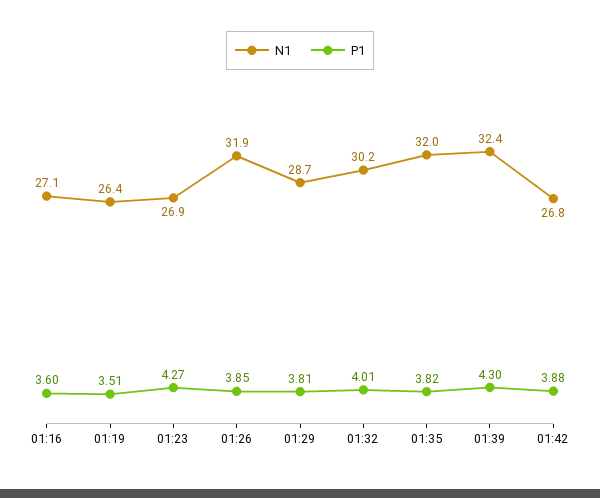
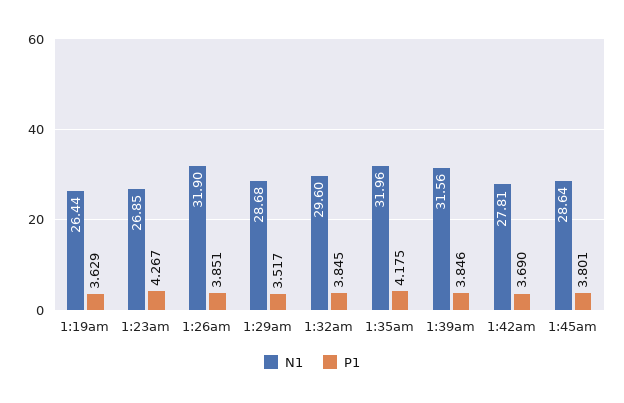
N1, 01:16: 27.1 -> none
P1, 01:16: 3.6 -> none
P1, 01:19: 3.51 -> 3.629
P1, 01:29: 3.81 -> 3.517
N1, 01:32: 30.2 -> 29.6
P1, 01:32: 4.01 -> 3.845
P1, 01:35: 3.82 -> 4.175
N1, 01:39: 32.4 -> 31.56
P1, 01:39: 4.3 -> 3.846
N1, 01:42: 26.8 -> 27.81
P1, 01:42: 3.88 -> 3.69
N1, 1:45am: none -> 28.64
P1, 1:45am: none -> 3.801

